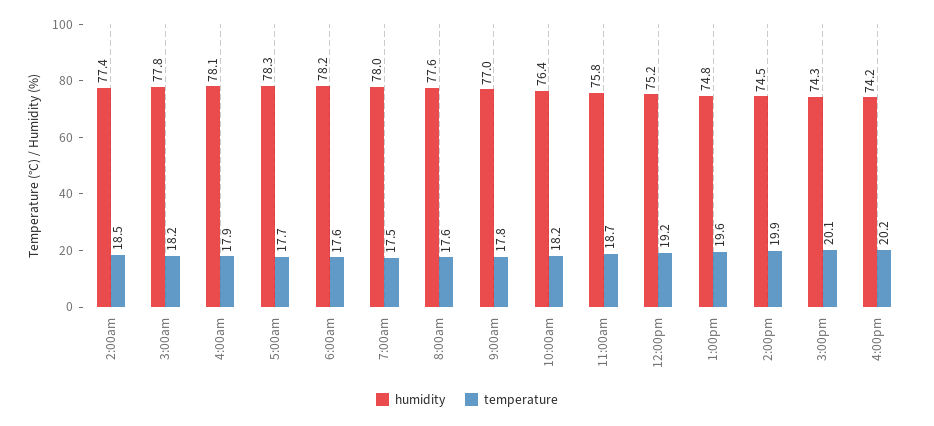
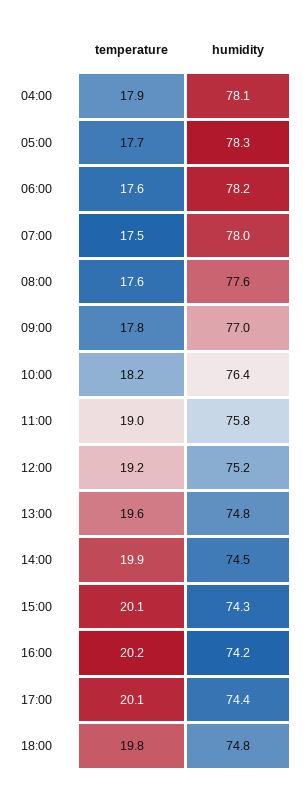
humidity, 2:00am: 77.4 -> none
temperature, 2:00am: 18.5 -> none
humidity, 3:00am: 77.8 -> none
temperature, 3:00am: 18.2 -> none
temperature, 11:00am: 18.7 -> 19
temperature, 17:00: none -> 20.1
humidity, 17:00: none -> 74.4
temperature, 18:00: none -> 19.8
humidity, 18:00: none -> 74.8

